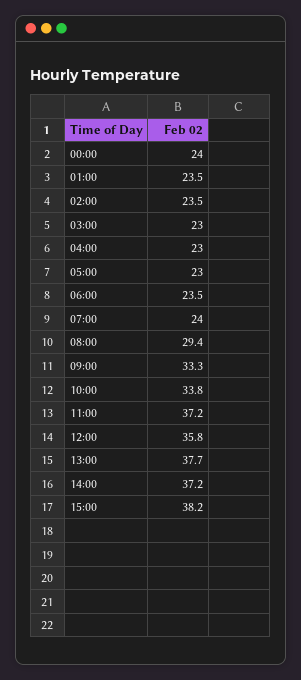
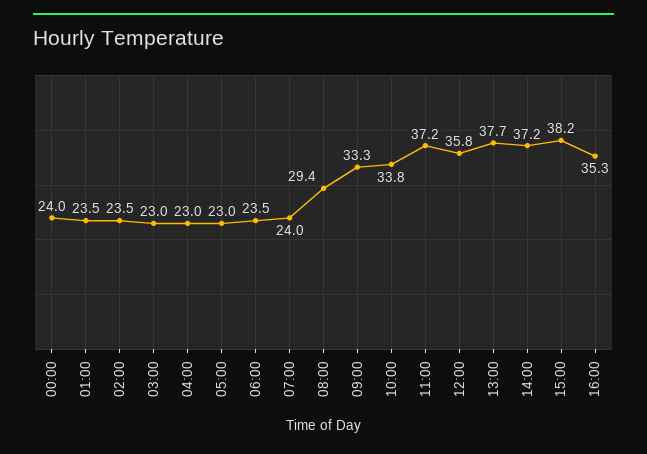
16:00: none -> 35.3

